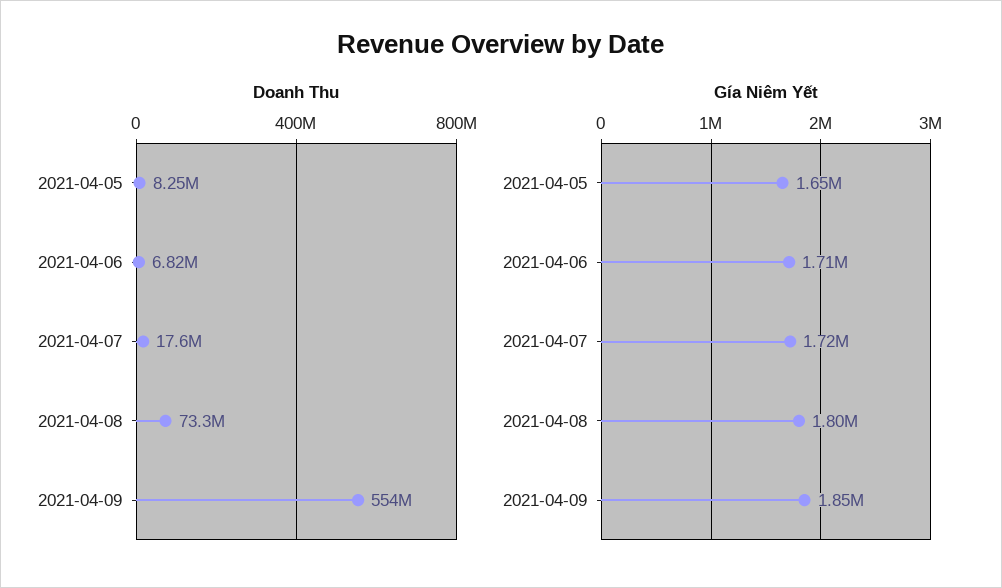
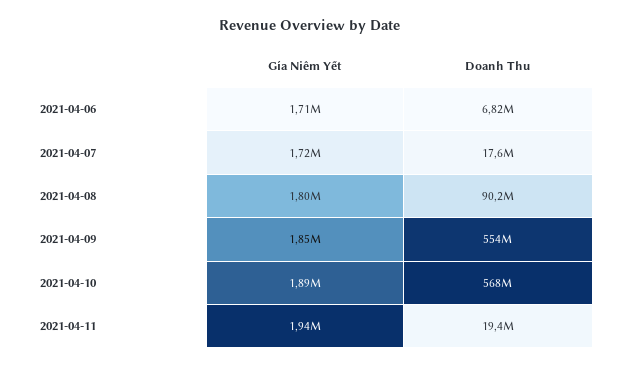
Doanh Thu, 2021-04-05: 8250000 -> none
Doanh Thu, 2021-04-08: 73300000 -> 90200000
Gía Niêm Yết, 2021-04-05: 1650000 -> none
Gía Niêm Yết, 2021-04-10: none -> 1890000
Doanh Thu, 2021-04-10: none -> 568000000
Gía Niêm Yết, 2021-04-11: none -> 1940000
Doanh Thu, 2021-04-11: none -> 19400000

